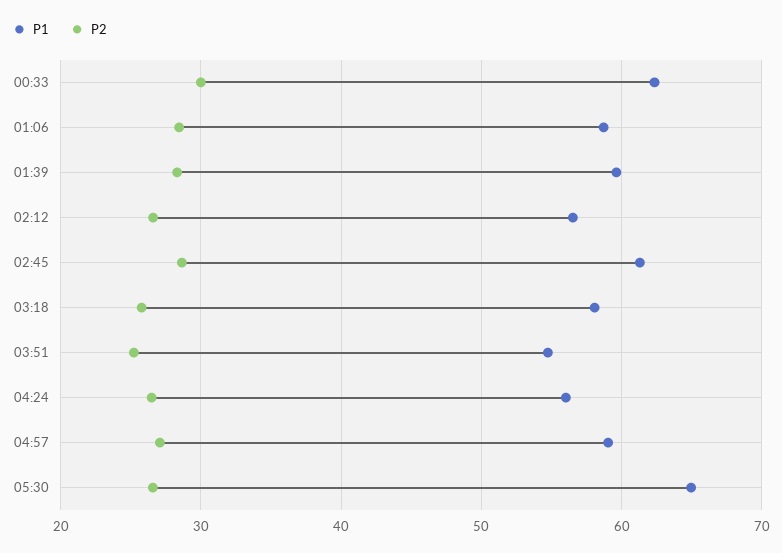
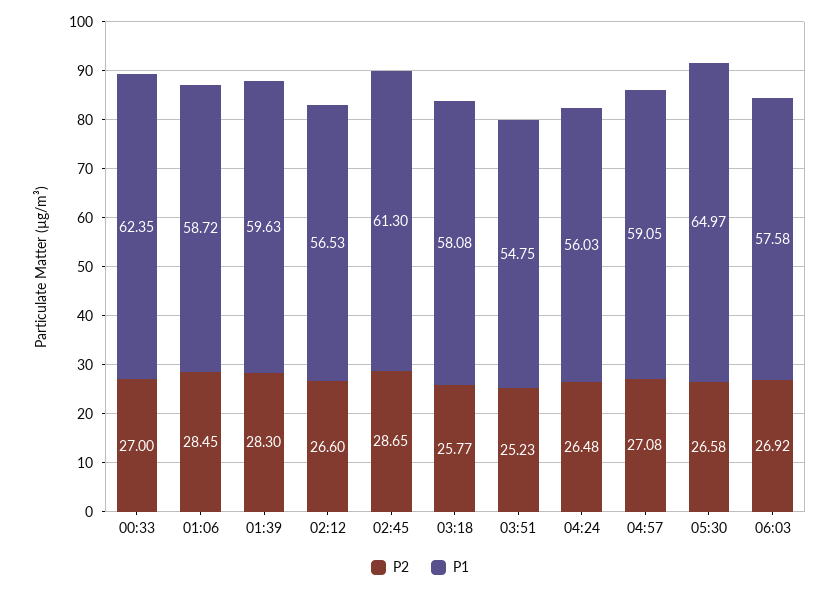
P2, 00:33: 30 -> 27
P2, 06:03: none -> 26.92
P1, 06:03: none -> 57.58

